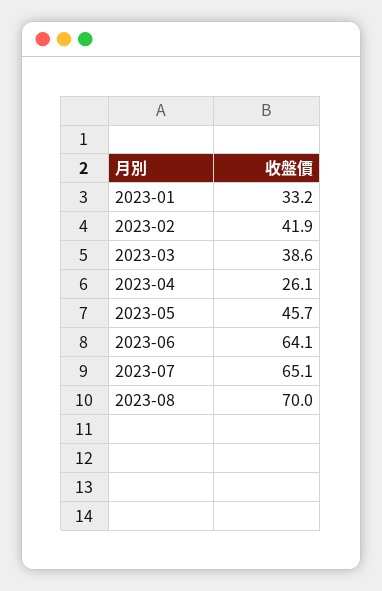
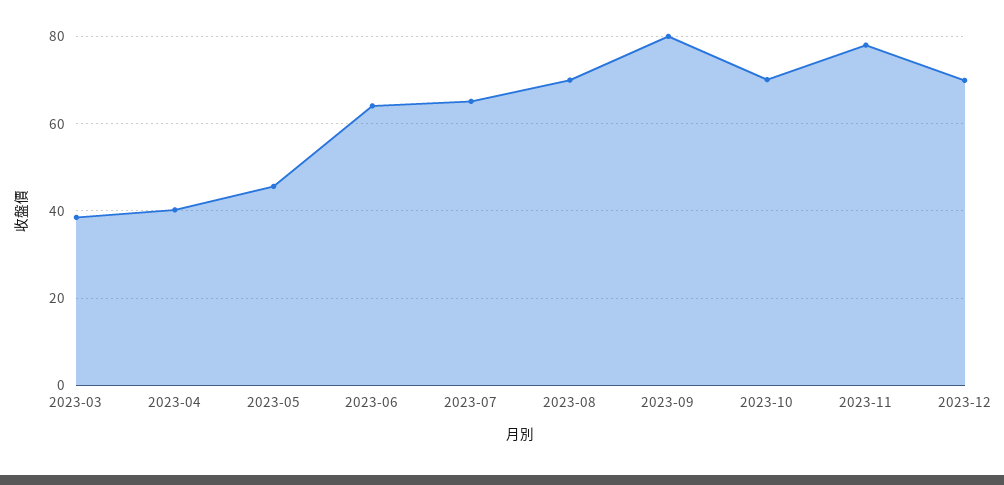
2023-01: 33.2 -> none
2023-02: 41.9 -> none
2023-04: 26.1 -> 40
2023-09: none -> 80
2023-10: none -> 70
2023-11: none -> 78
2023-12: none -> 70

